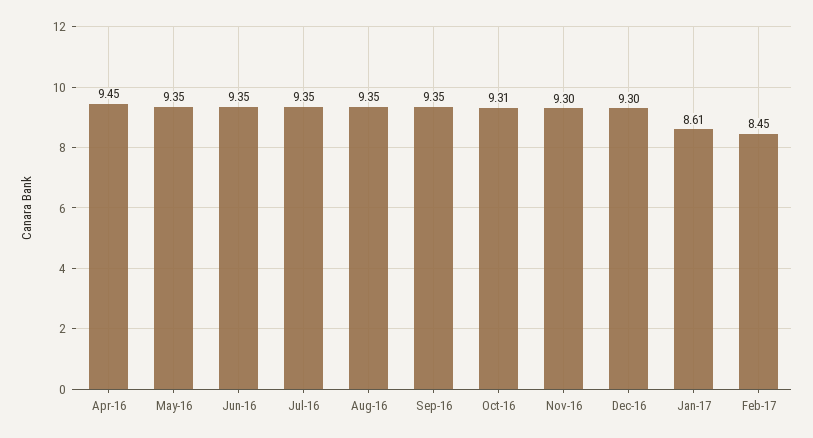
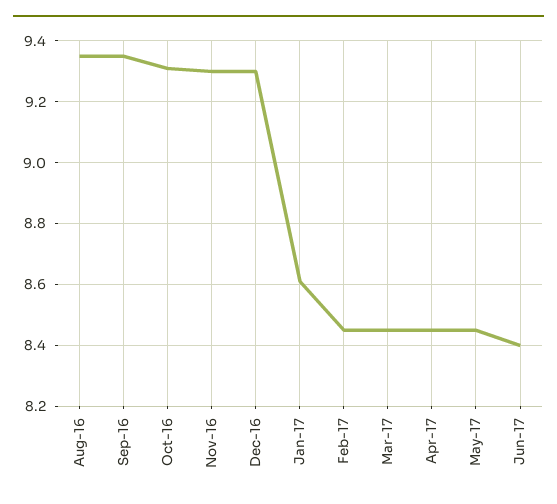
Apr-16: 9.45 -> none
May-16: 9.35 -> none
Jun-16: 9.35 -> none
Jul-16: 9.35 -> none
Mar-17: none -> 8.45
Apr-17: none -> 8.45
May-17: none -> 8.45
Jun-17: none -> 8.4

